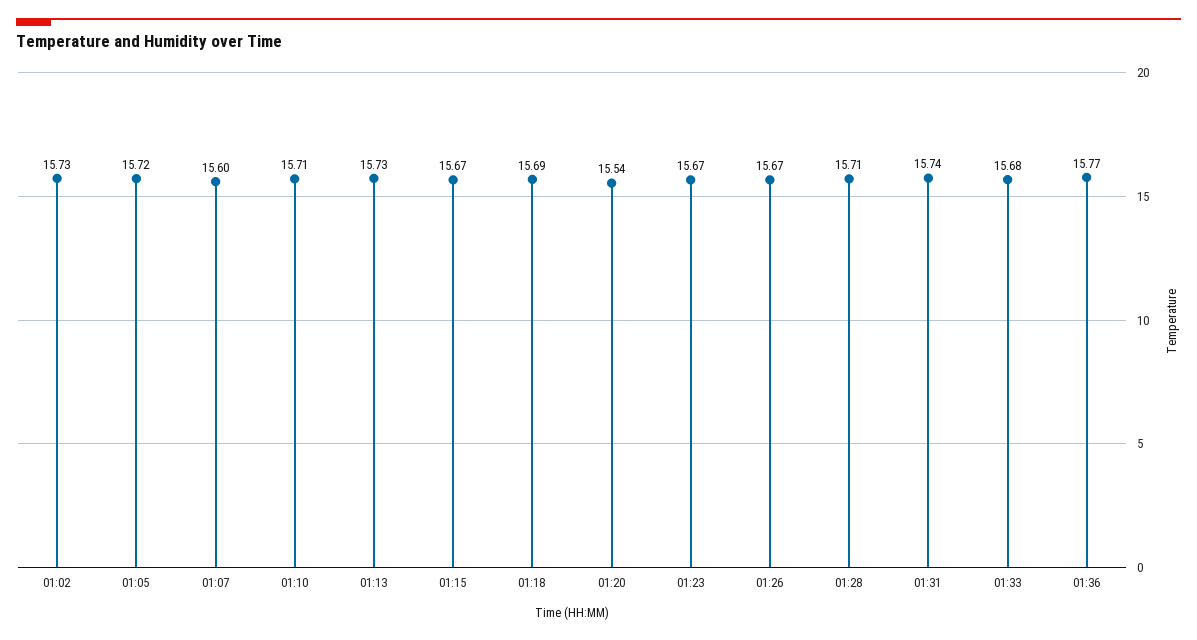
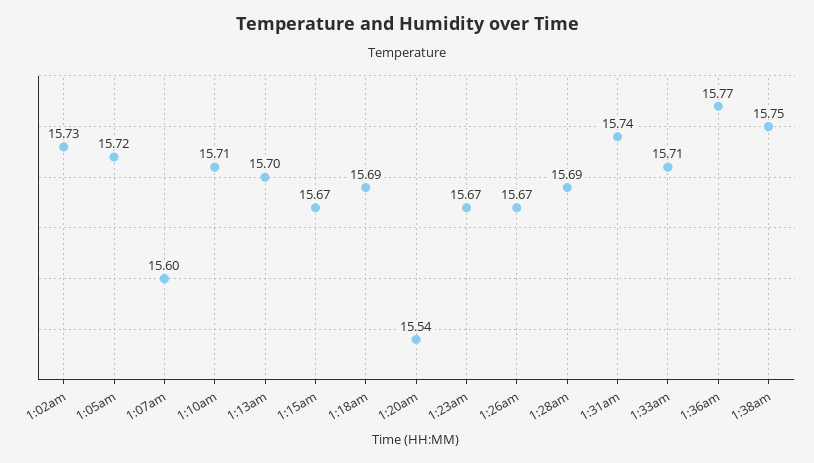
01:13: 15.73 -> 15.7
01:28: 15.71 -> 15.69
01:33: 15.68 -> 15.71
1:38am: none -> 15.75

